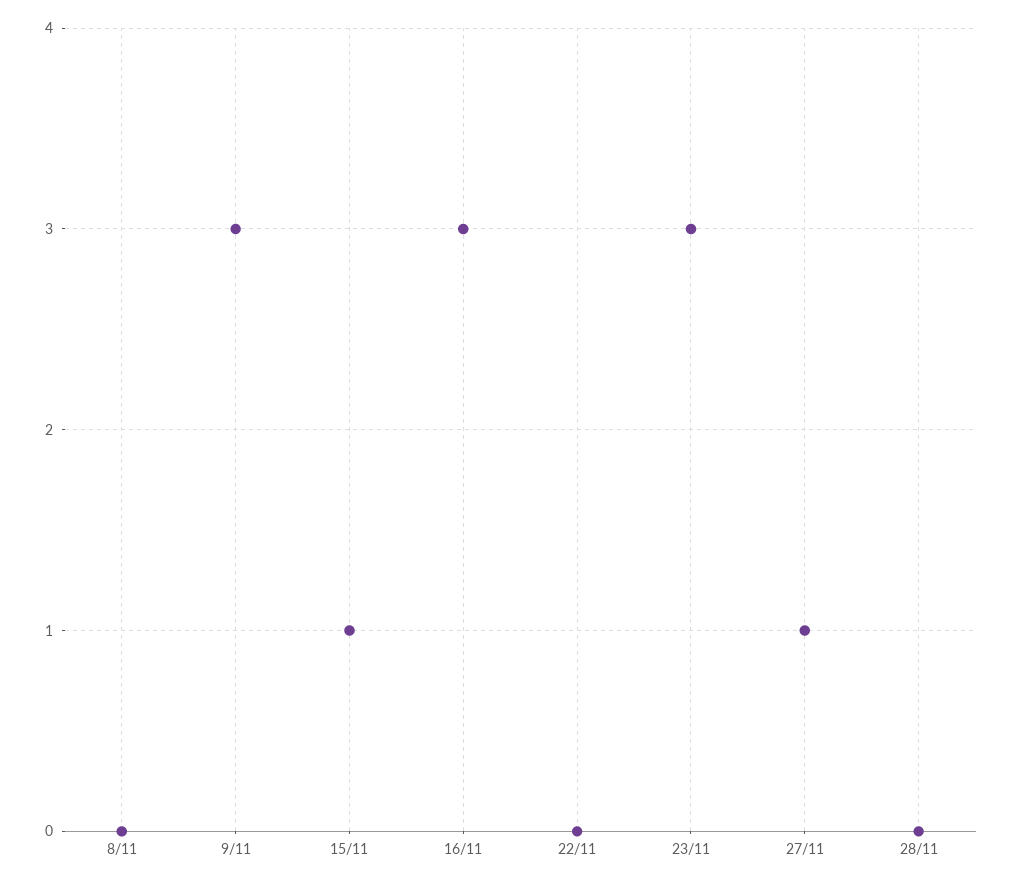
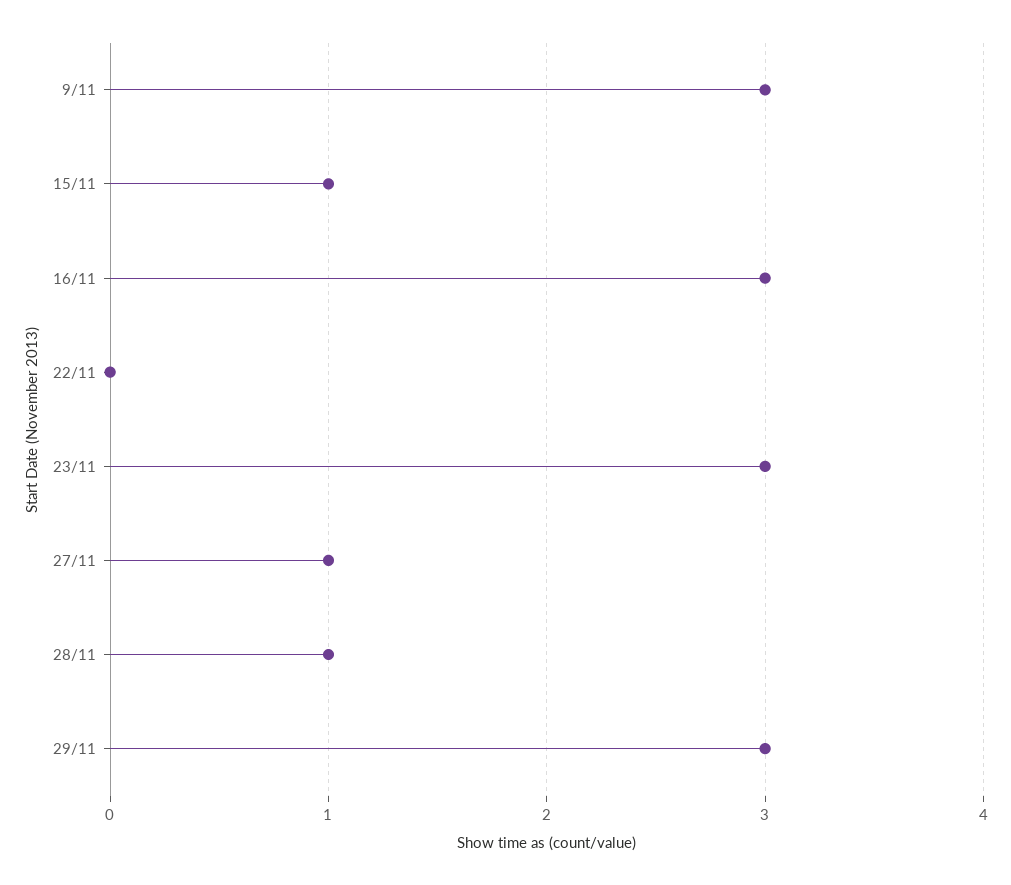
8/11: 0 -> none
28/11: 0 -> 1
29/11: none -> 3

